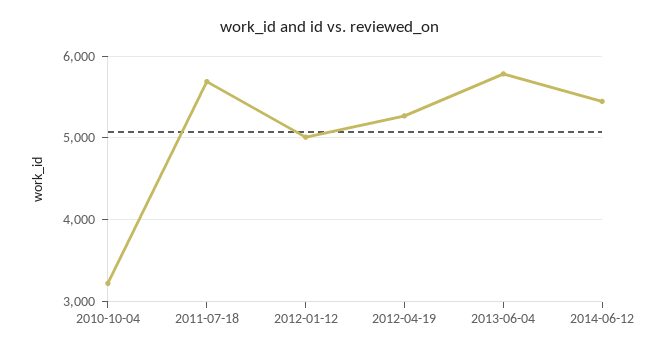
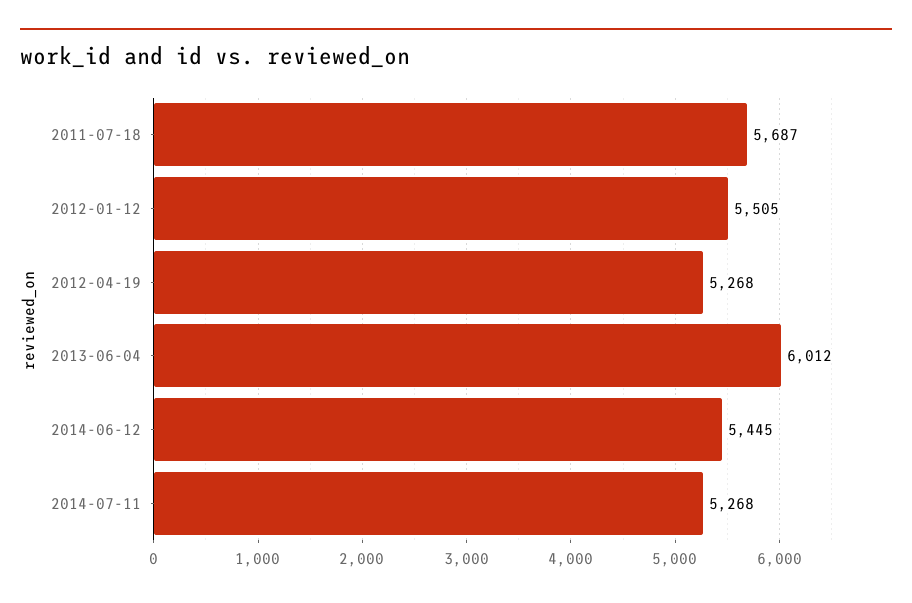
2010-10-04: 3200 -> none
2012-01-12: 5000 -> 5505
2013-06-04: 5800 -> 6012
2014-07-11: none -> 5268

